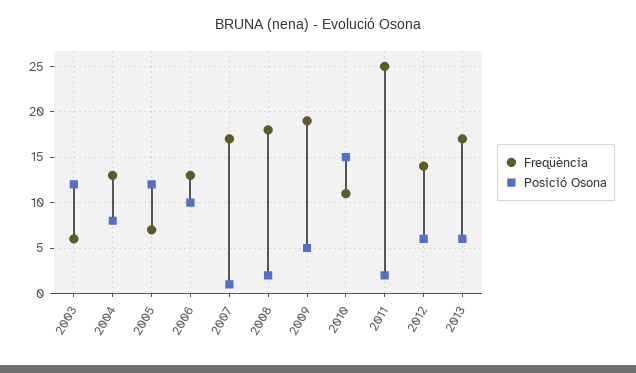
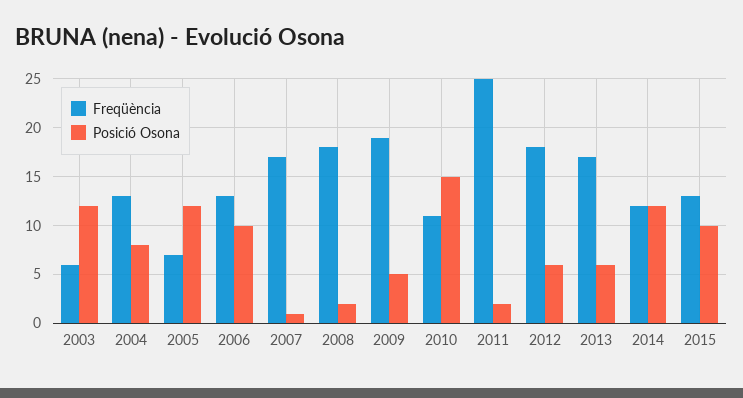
Freqüència, 2012: 14 -> 18
Freqüència, 2014: none -> 12
Posició Osona, 2014: none -> 12
Freqüència, 2015: none -> 13
Posició Osona, 2015: none -> 10

